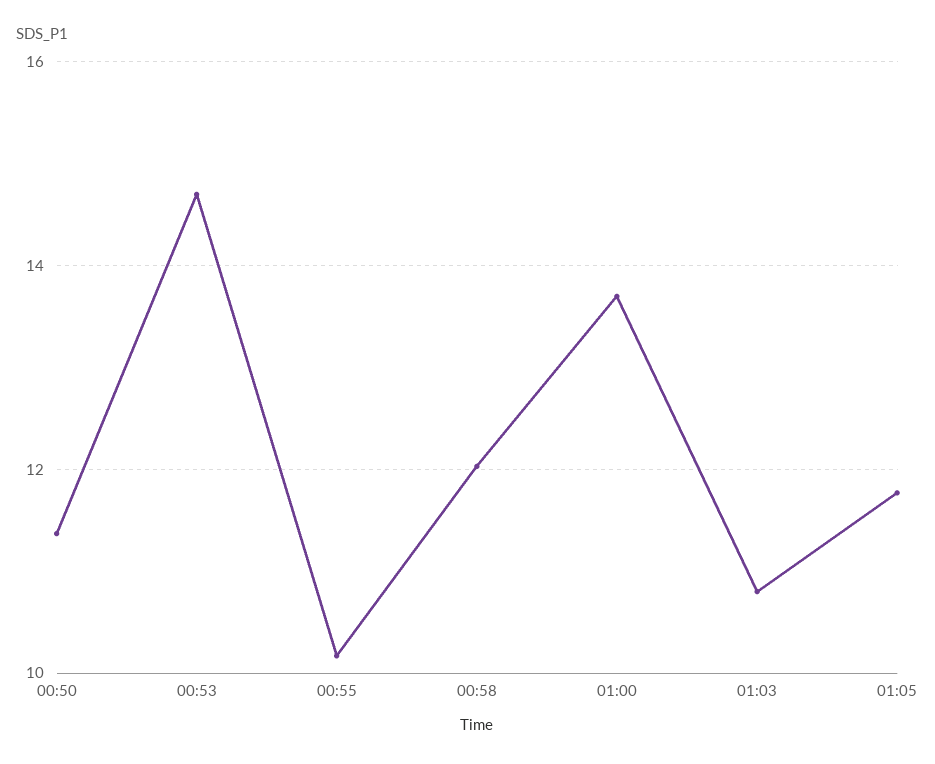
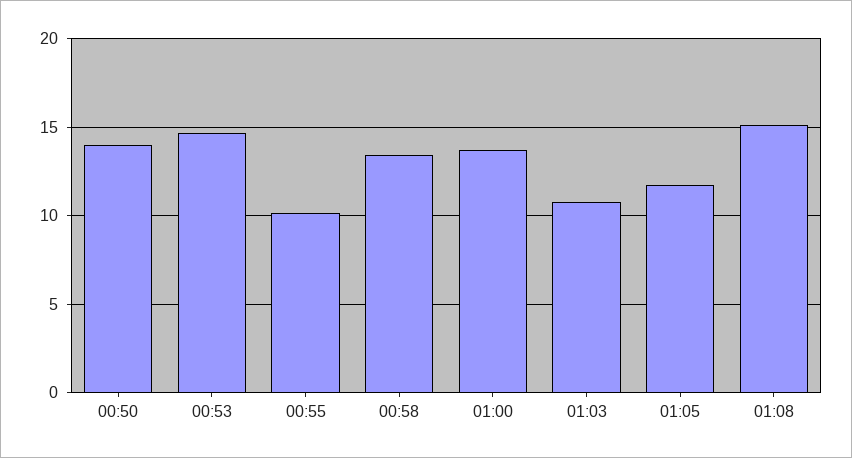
00:50: 11.4 -> 14
00:58: 12 -> 13.5
01:08: none -> 15

